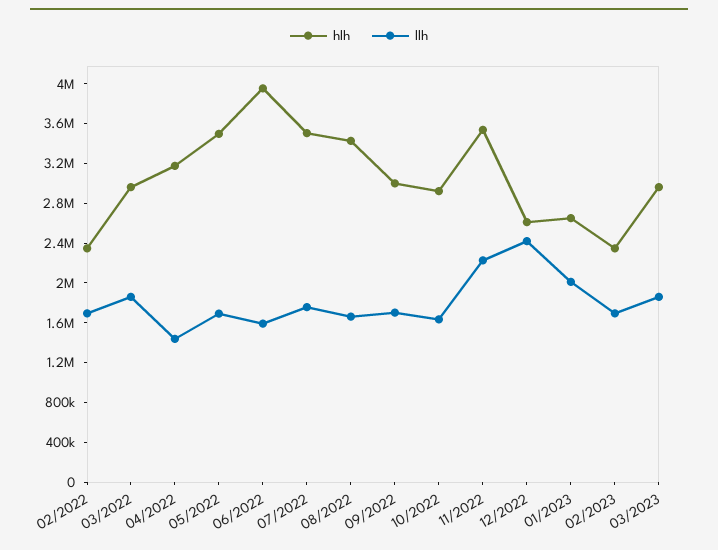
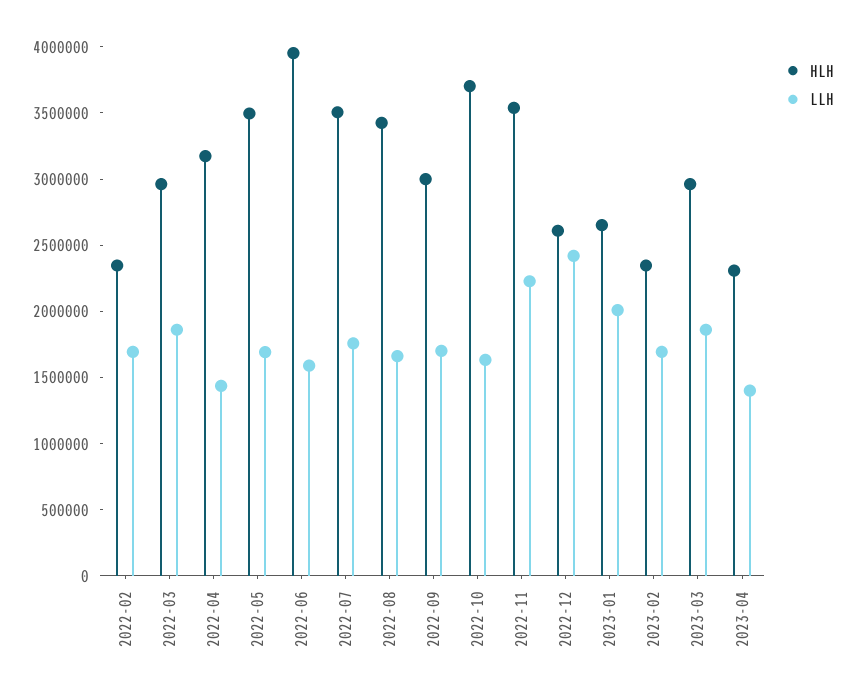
hlh, 10/2022: 2900000 -> 3700000
hlh, 2023-04: none -> 2300000
llh, 2023-04: none -> 1400000

